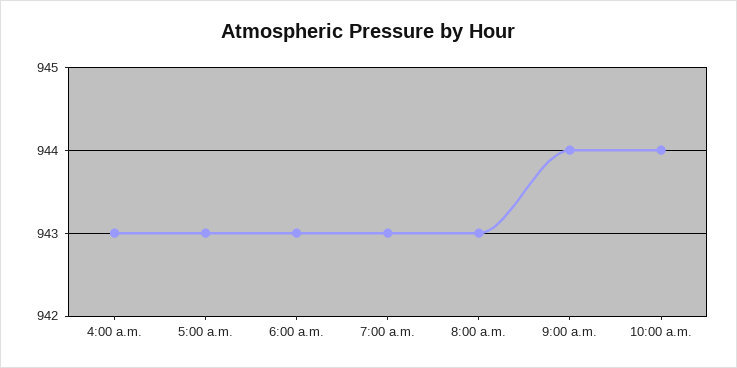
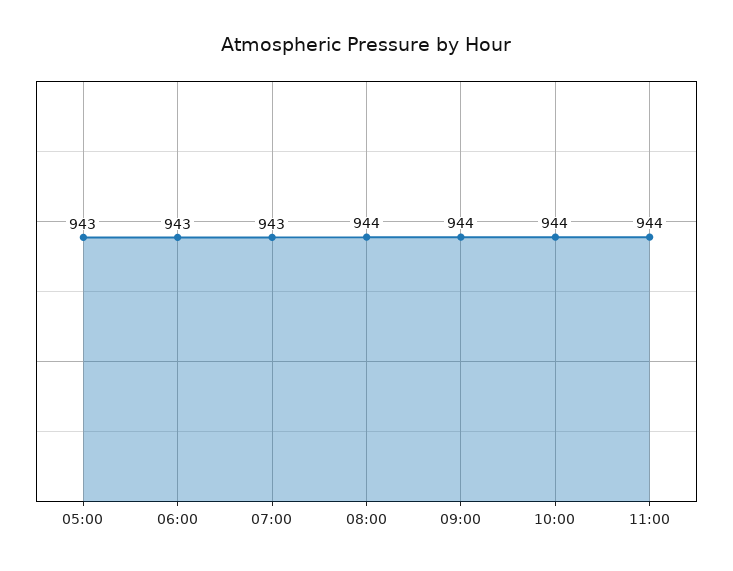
4:00 a.m.: 943 -> none
8:00 a.m.: 943 -> 944
11:00: none -> 944

